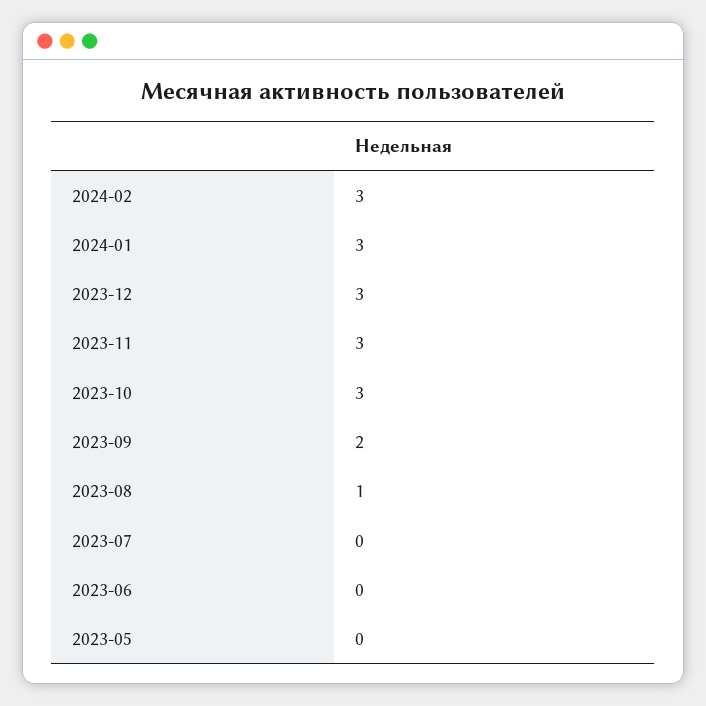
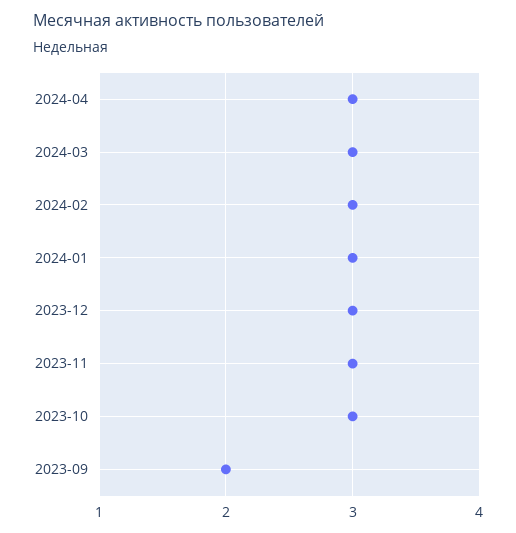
2023-08: 1 -> none
2023-07: 0 -> none
2023-06: 0 -> none
2023-05: 0 -> none
2024-04: none -> 3
2024-03: none -> 3

